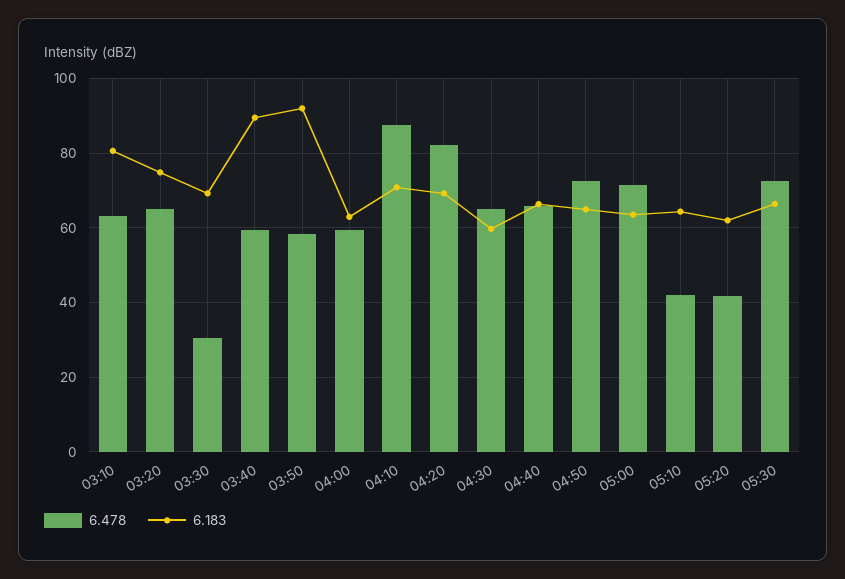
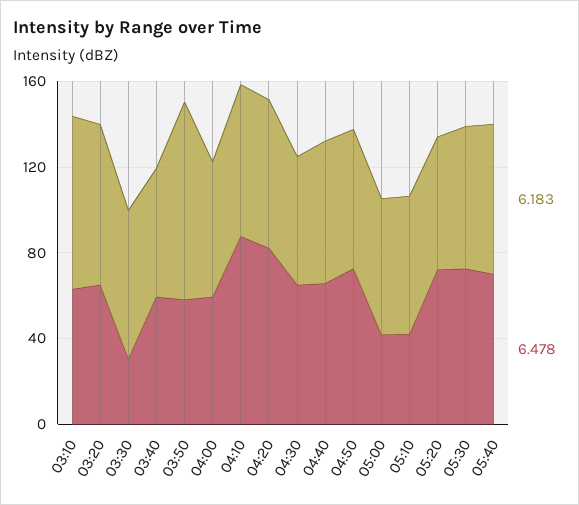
6.183, 03:40: 90 -> 60
6.478, 05:00: 72 -> 40
6.478, 05:20: 42 -> 70
6.183, 05:40: none -> 70
6.478, 05:40: none -> 70

